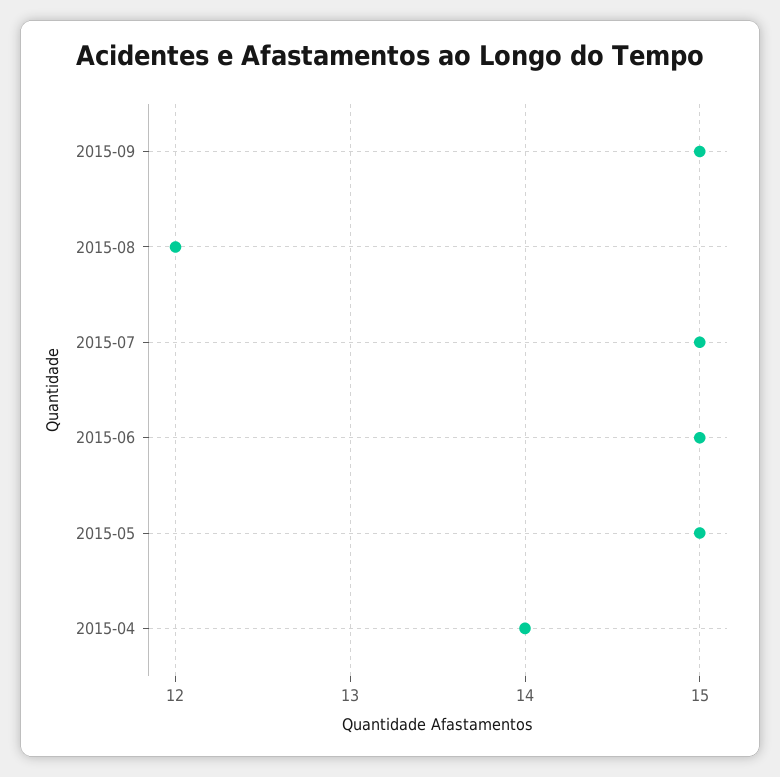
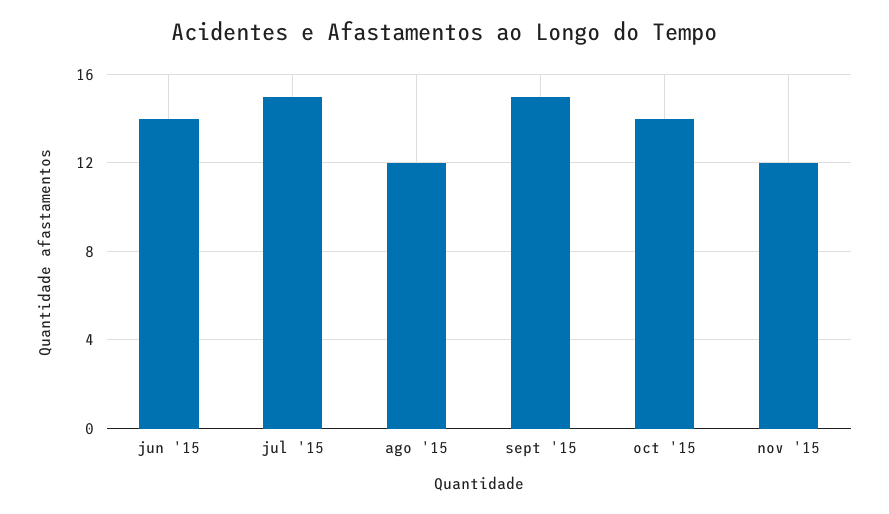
2015-06: 15 -> 14
2015-05: 15 -> none
2015-04: 14 -> none
oct '15: none -> 14
nov '15: none -> 12

